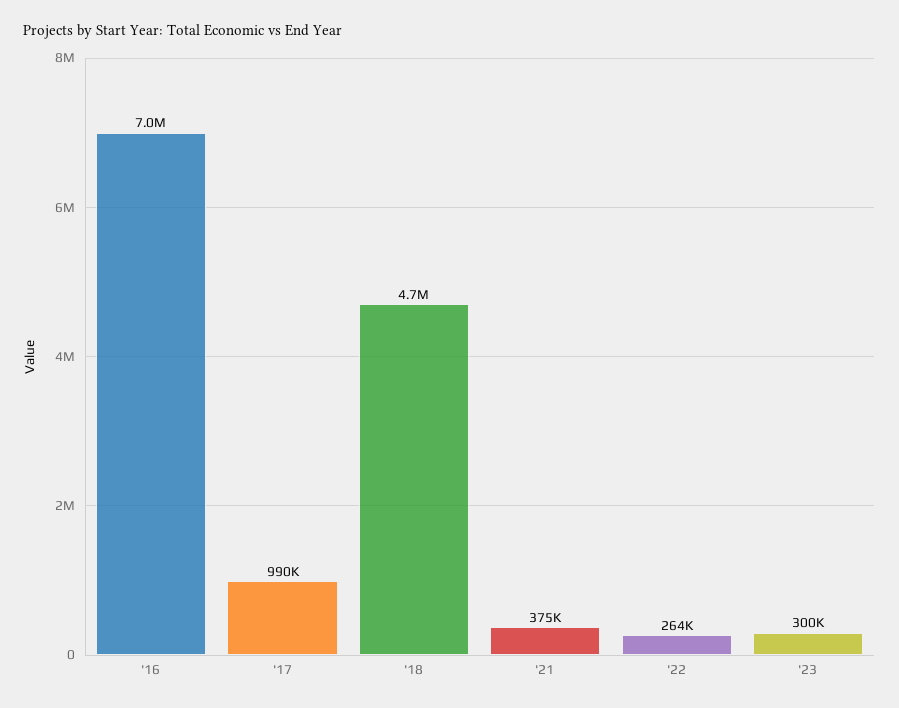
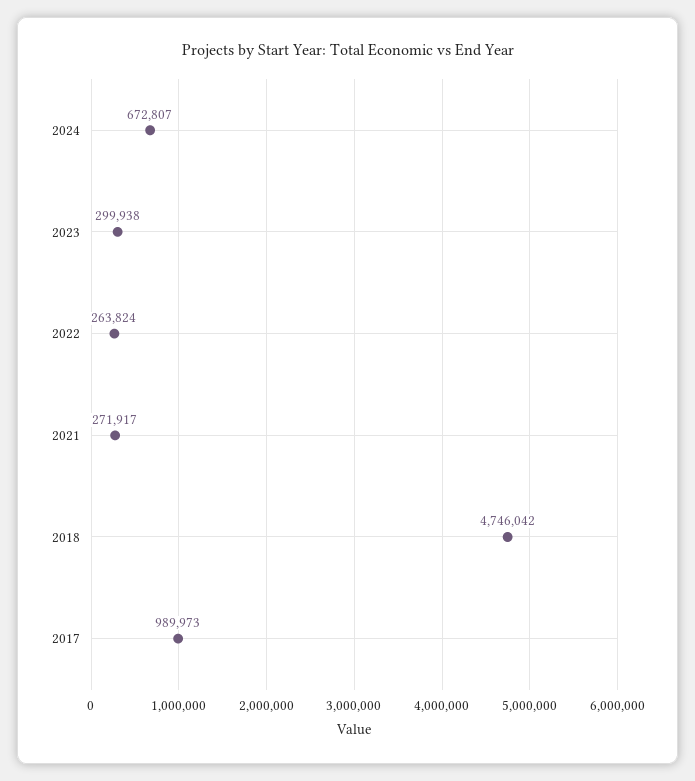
'16: 7000000 -> none
'21: 375000 -> 271917
2024: none -> 672807

